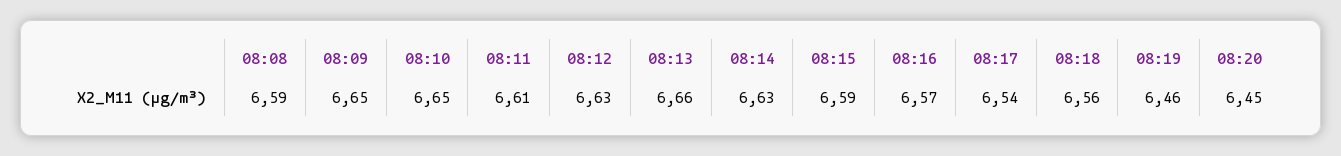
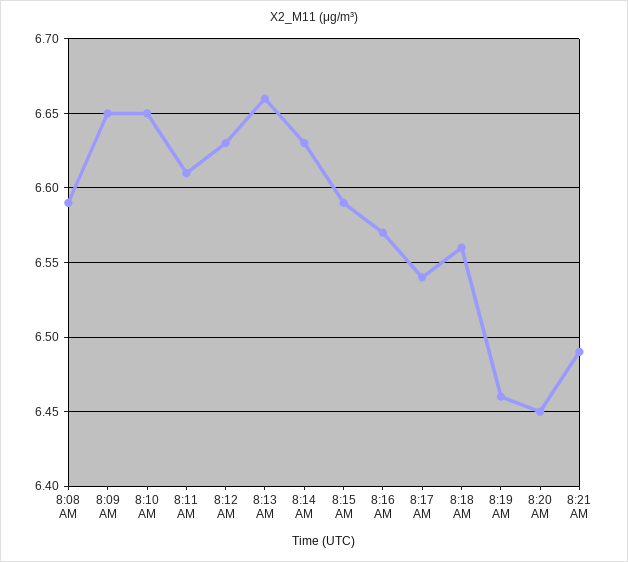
8:21 AM: none -> 6.49

